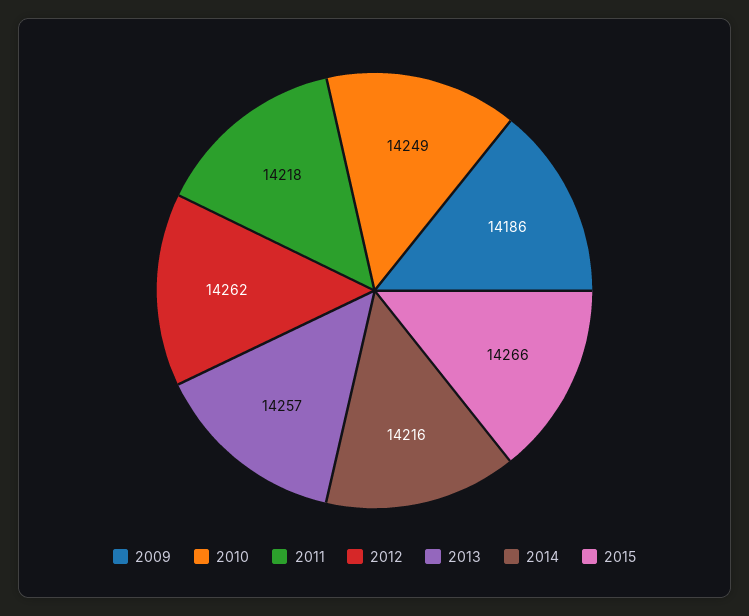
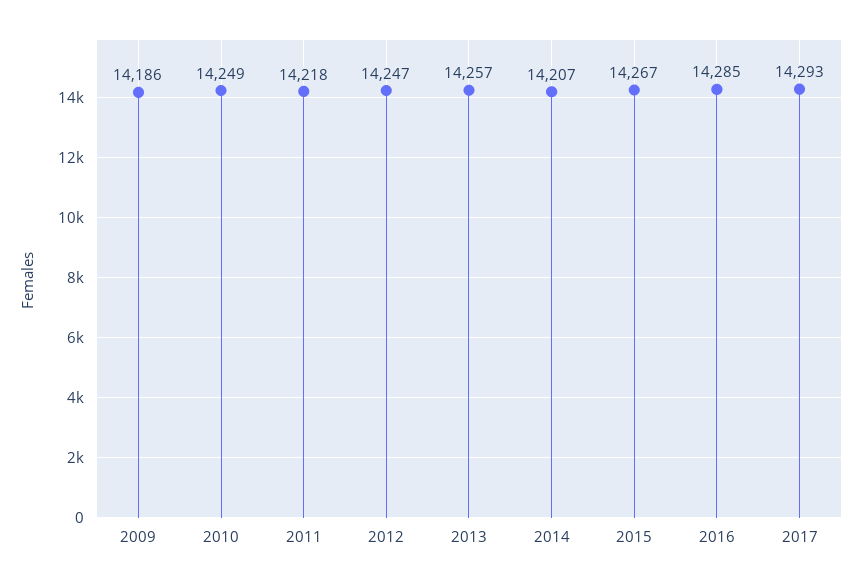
2012: 14262 -> 14247
2014: 14216 -> 14207
2015: 14266 -> 14267
2016: none -> 14285
2017: none -> 14293

